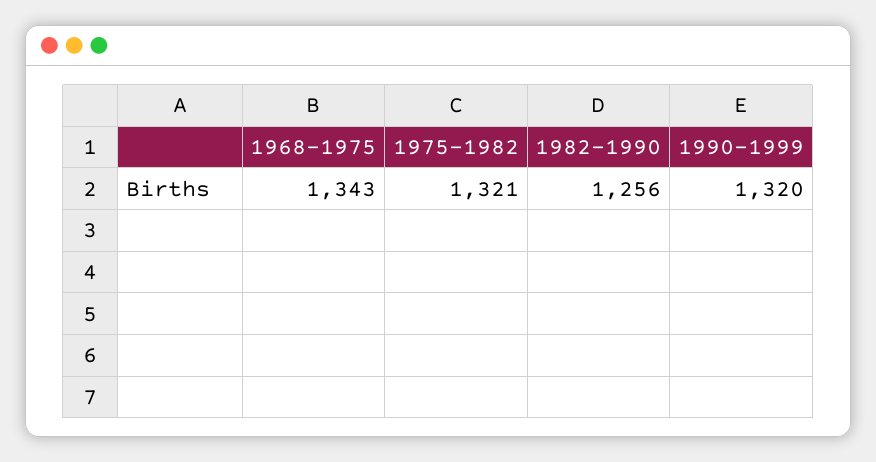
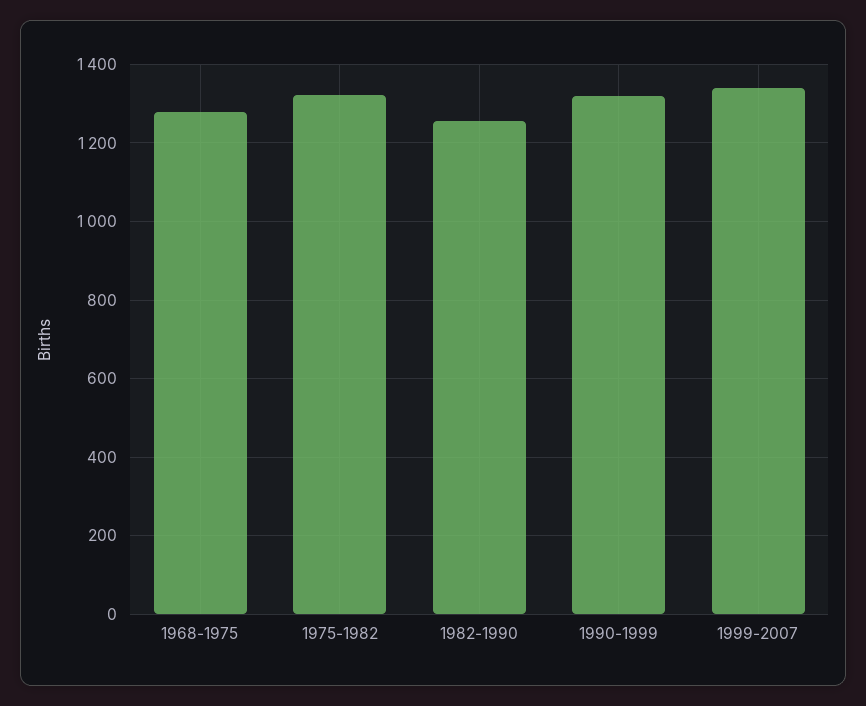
1968-1975: 1343 -> 1280
1999-2007: none -> 1340

